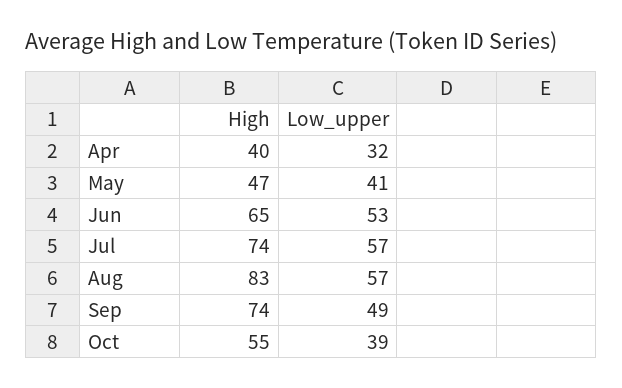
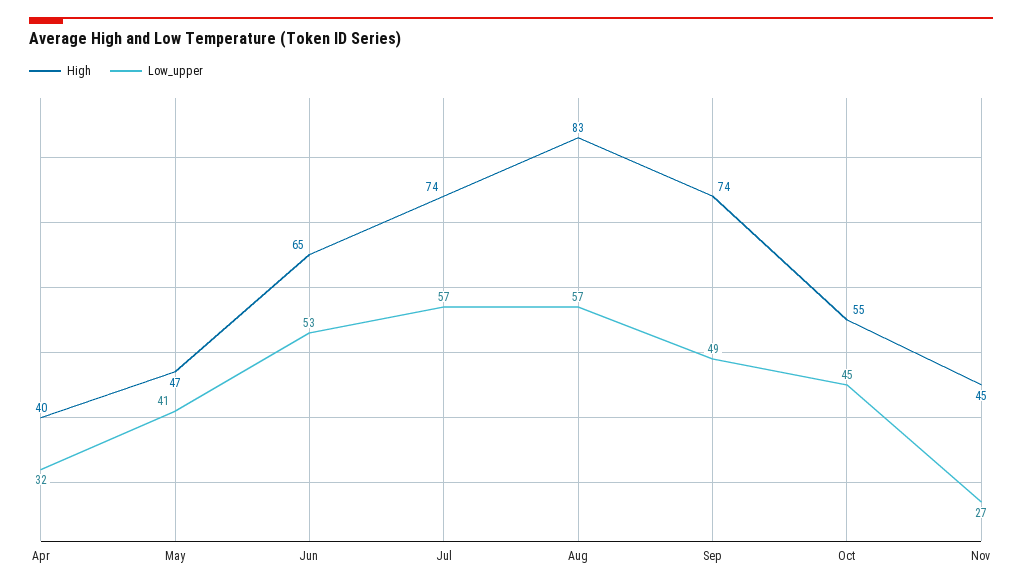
Low_upper, Oct: 39 -> 45
High, Nov: none -> 45
Low_upper, Nov: none -> 27

